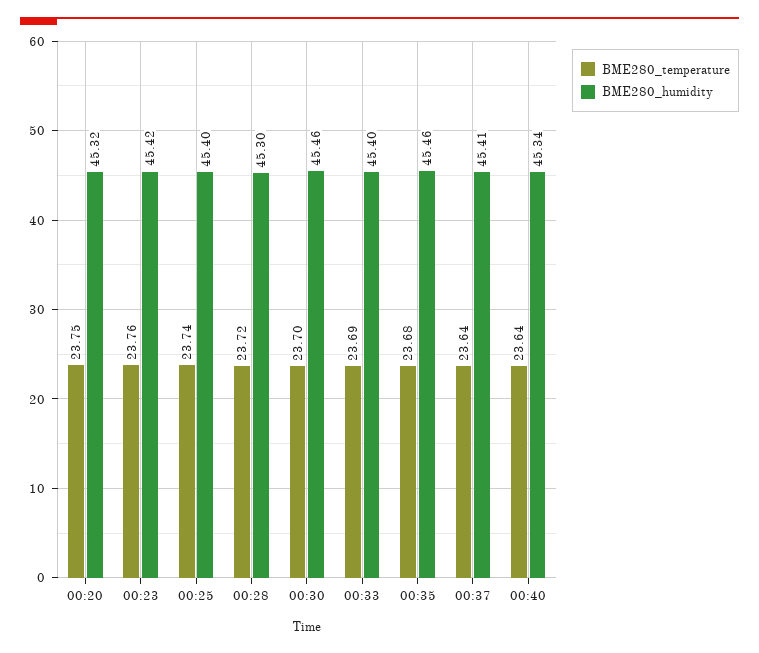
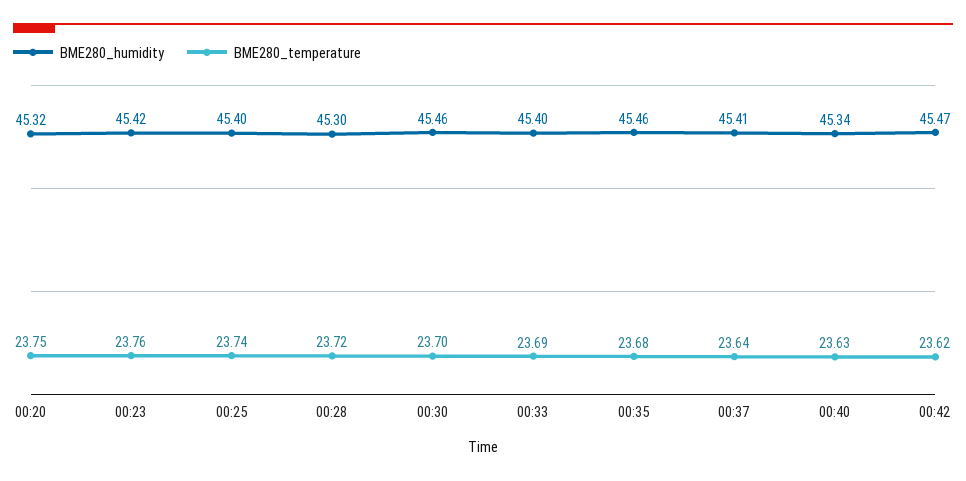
BME280_temperature, 00:40: 23.64 -> 23.63
BME280_humidity, 00:42: none -> 45.47
BME280_temperature, 00:42: none -> 23.62

